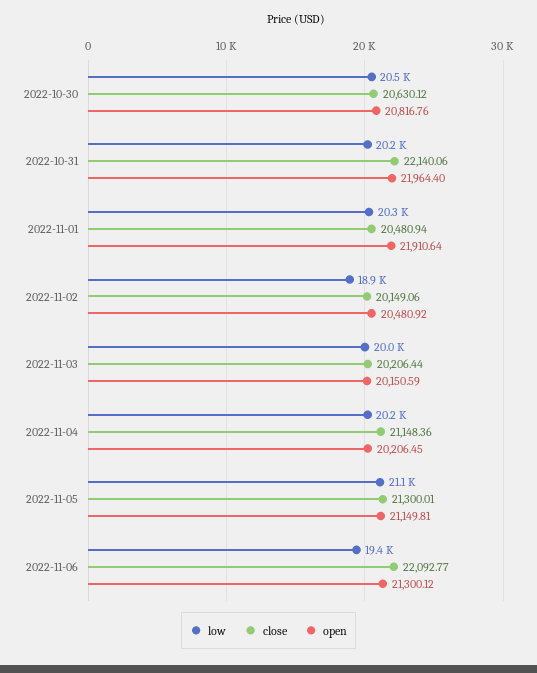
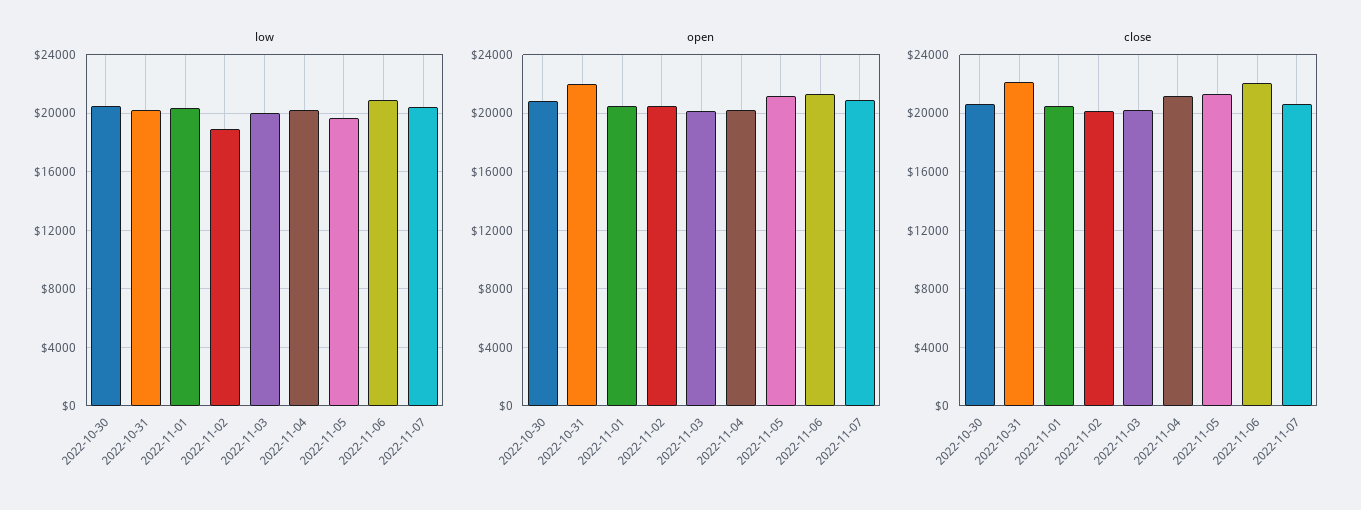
open, 2022-11-01: 21910.64 -> 20500
low, 2022-11-05: 21100 -> 19500
low, 2022-11-06: 19400 -> 21000
low, 2022-11-07: none -> 20500
open, 2022-11-07: none -> 21000
close, 2022-11-07: none -> 20500

